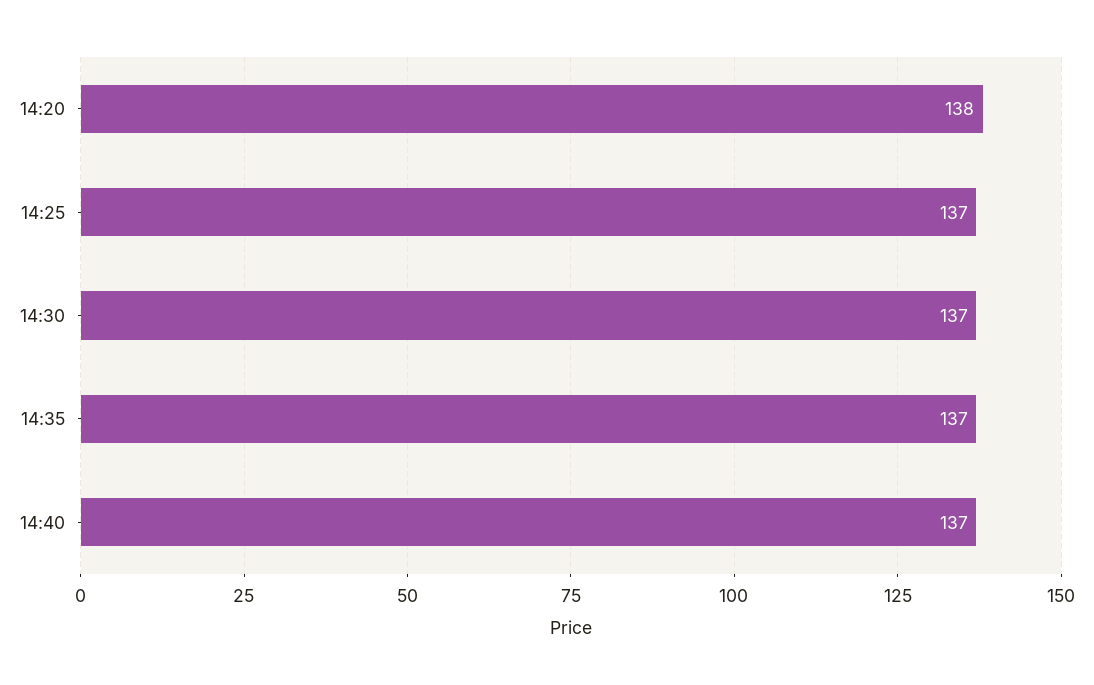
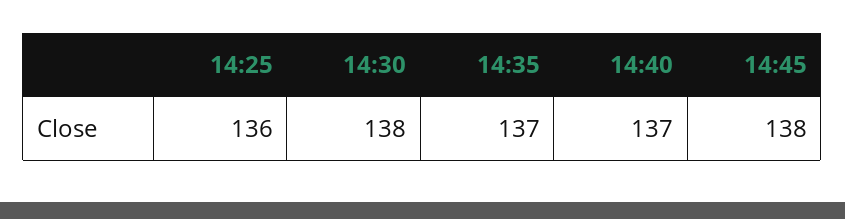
14:20: 138 -> none
14:25: 137 -> 136
14:30: 137 -> 138
14:45: none -> 138

